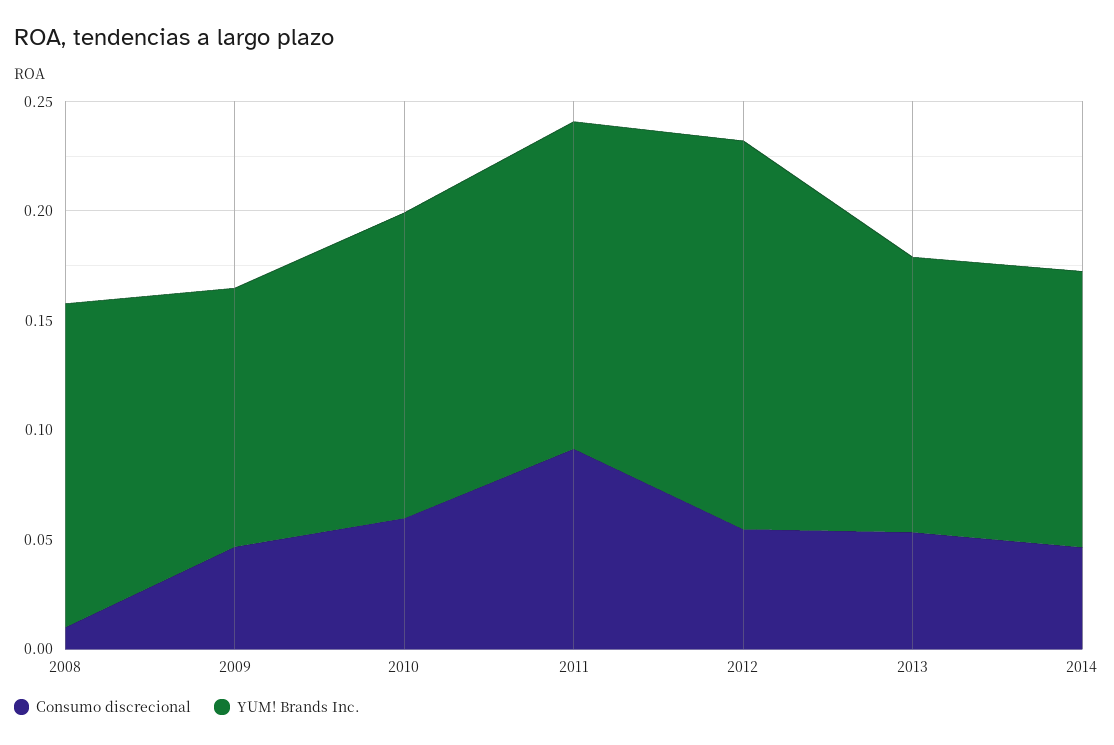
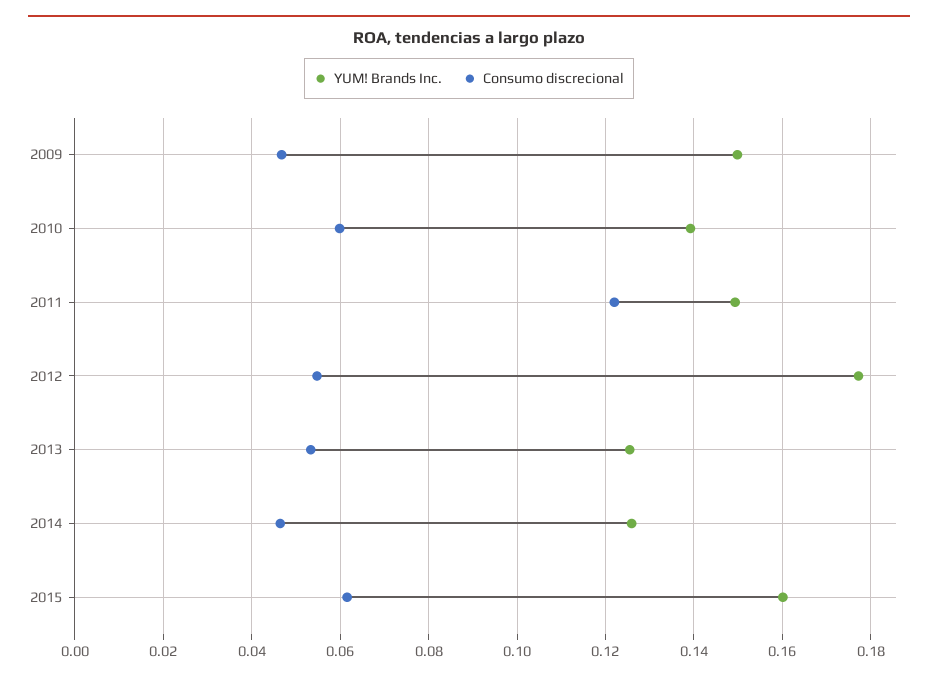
Consumo discrecional, 2008: 0.01 -> none
YUM! Brands Inc., 2008: 0.15 -> none
YUM! Brands Inc., 2009: 0.12 -> 0.15
Consumo discrecional, 2011: 0.09 -> 0.122
YUM! Brands Inc., 2015: none -> 0.16
Consumo discrecional, 2015: none -> 0.062

